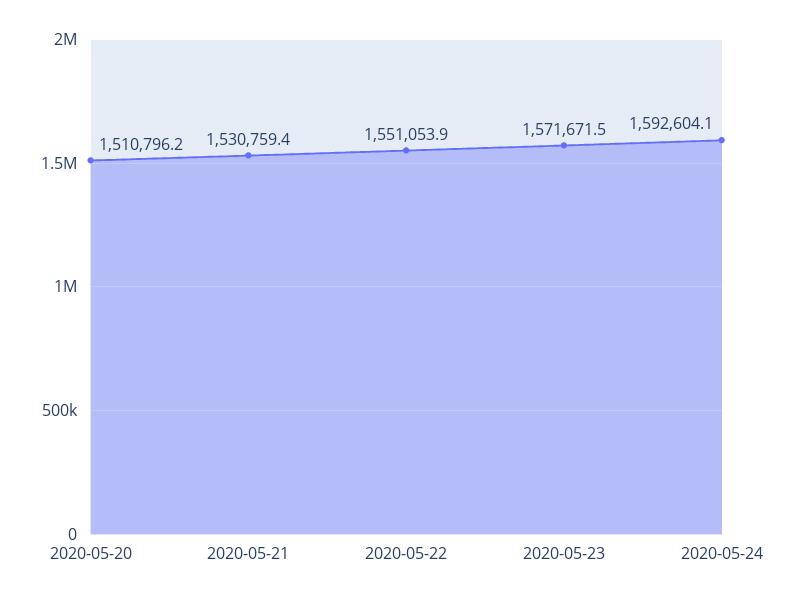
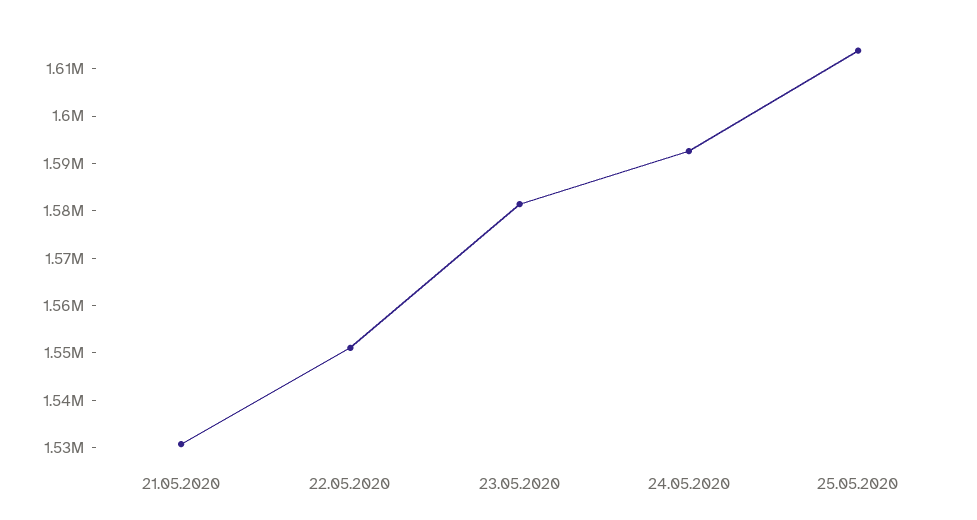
2020-05-20: 1510796.2 -> none
2020-05-23: 1571671.5 -> 1582000
25.05.2020: none -> 1614000

